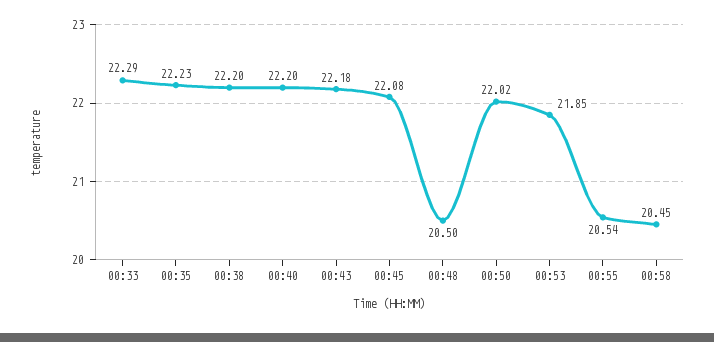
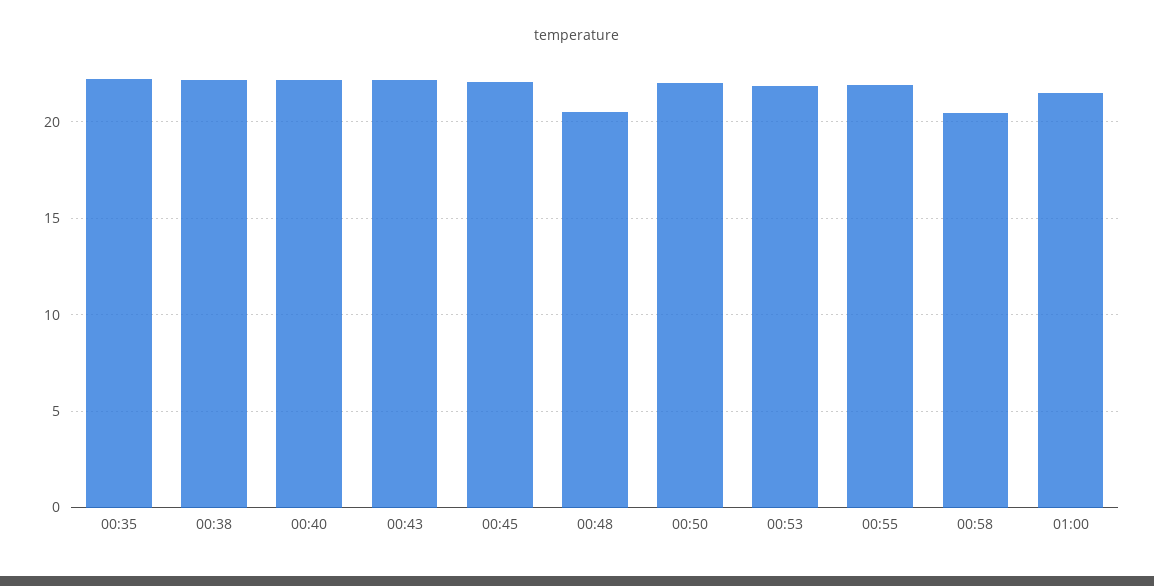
00:33: 22.29 -> none
00:55: 20.54 -> 22
01:00: none -> 21.5

